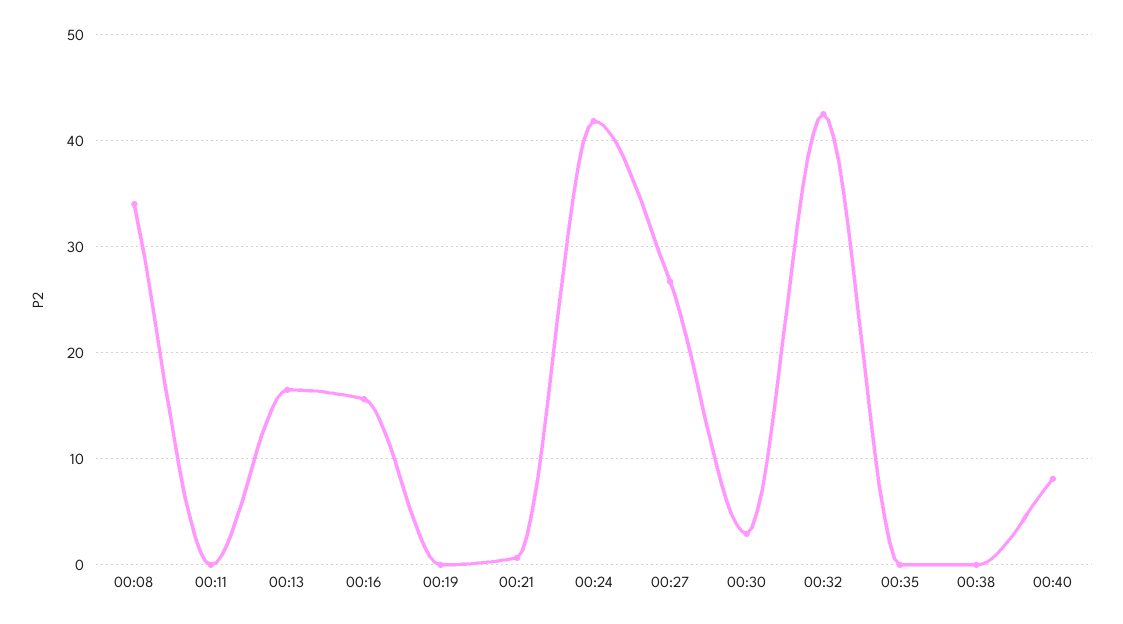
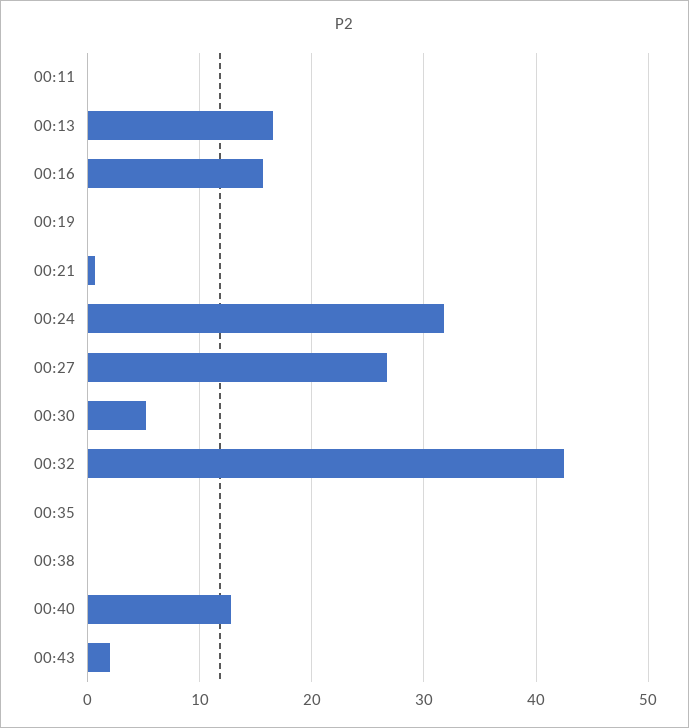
00:08: 34 -> none
00:24: 42 -> 32
00:30: 3 -> 5
00:40: 8 -> 13
00:43: none -> 2

